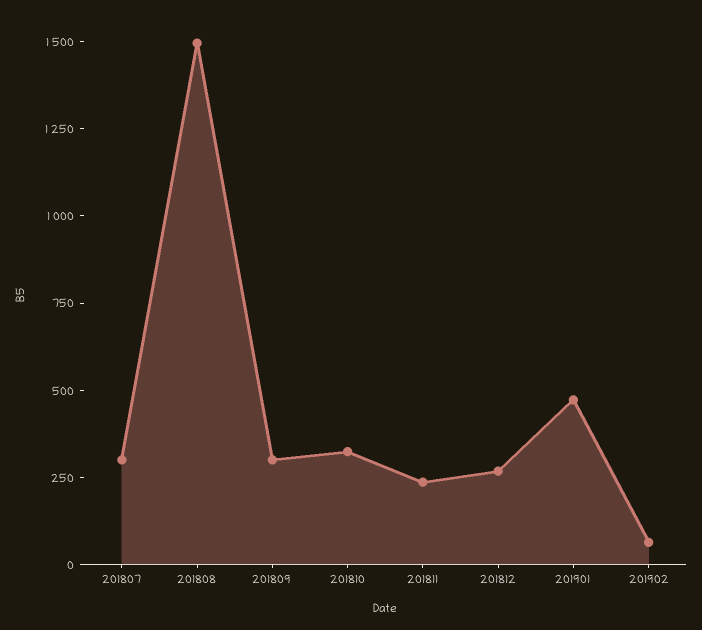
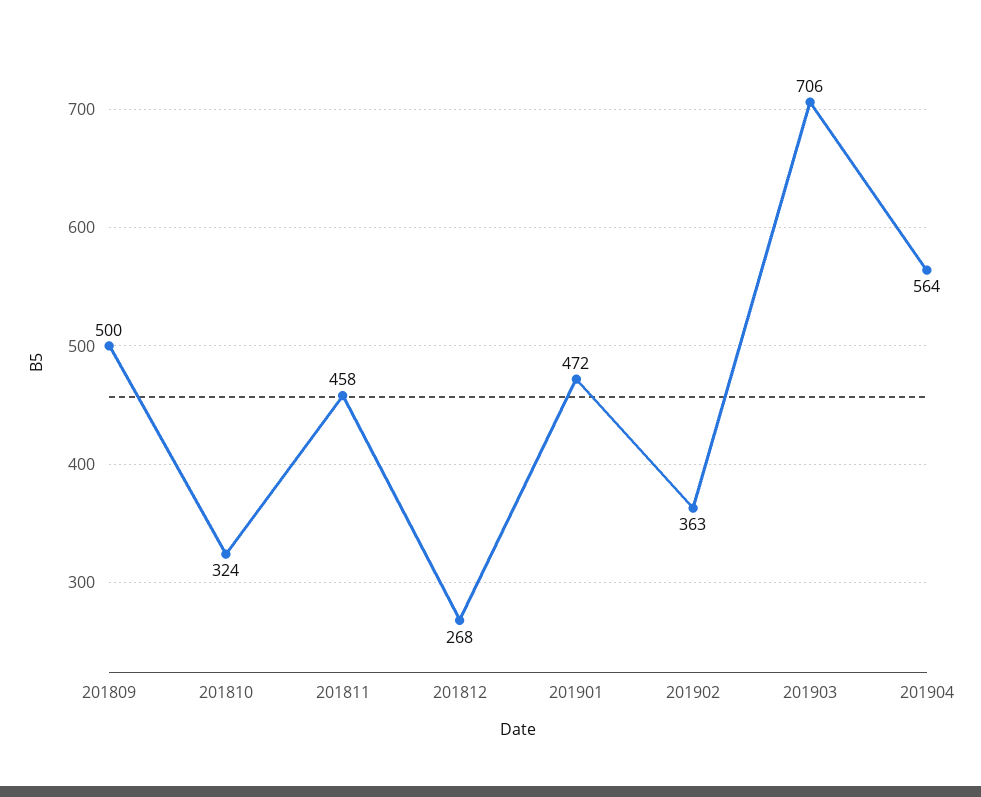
201807: 300 -> none
201808: 1500 -> none
201809: 300 -> 500
201811: 250 -> 458
201902: 50 -> 363
201903: none -> 706
201904: none -> 564

